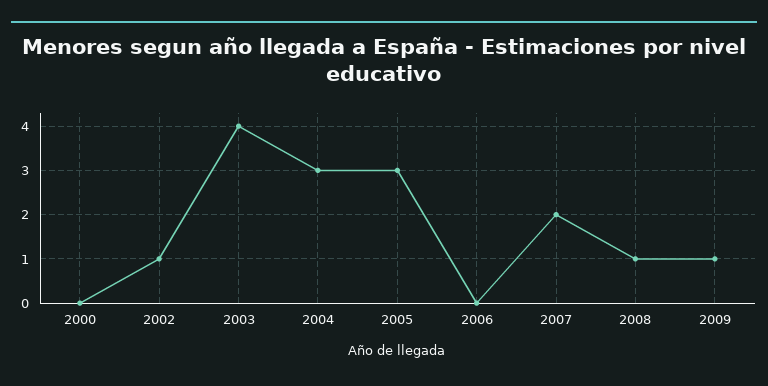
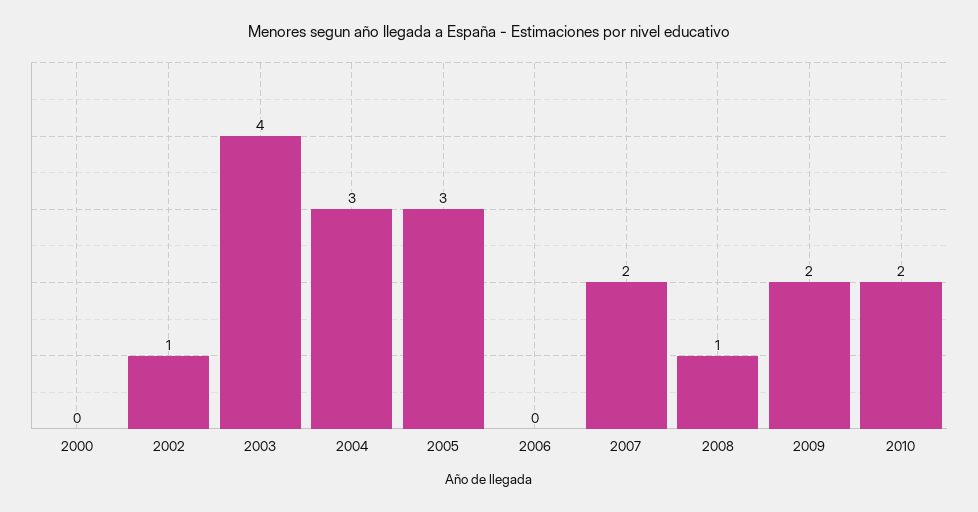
2009: 1 -> 2
2010: none -> 2

